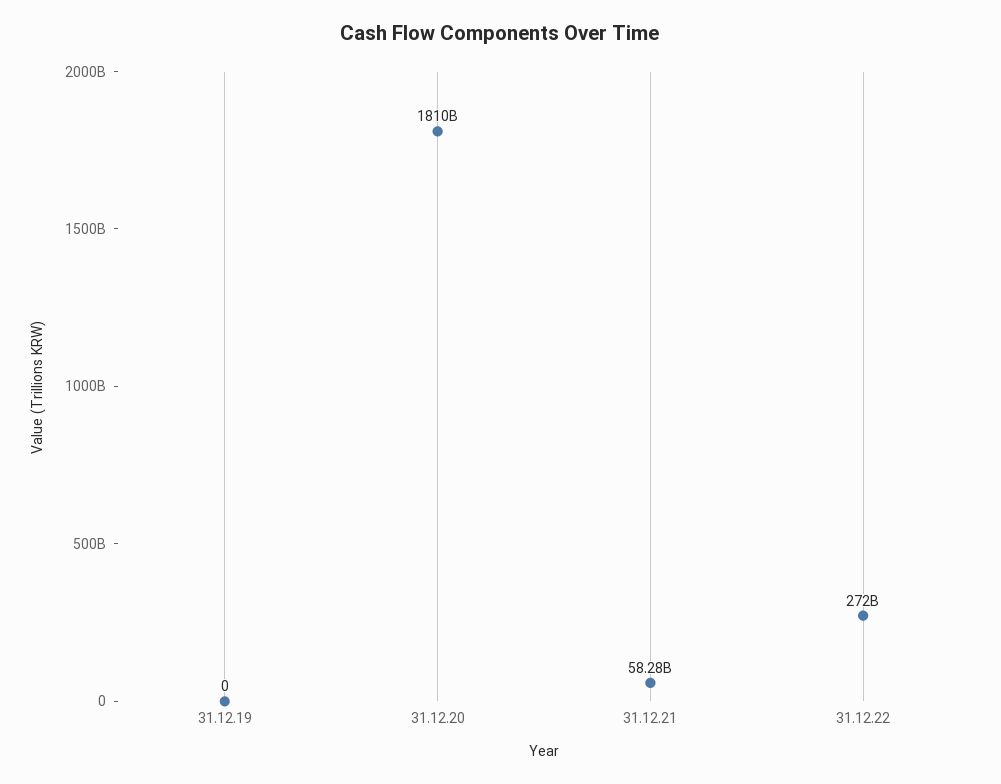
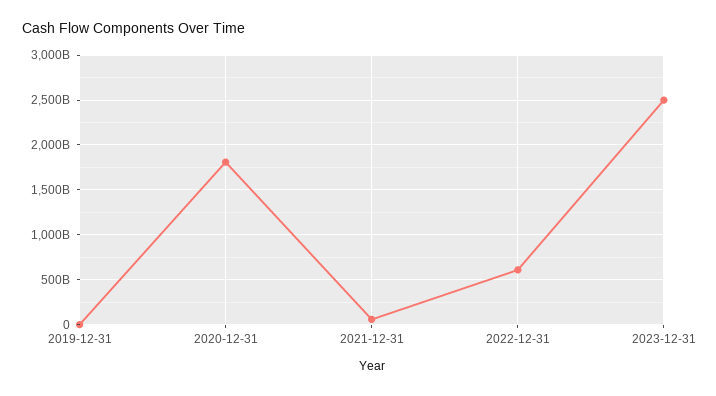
31.12.22: 272000000000 -> 600000000000
2023-12-31: none -> 2500000000000

